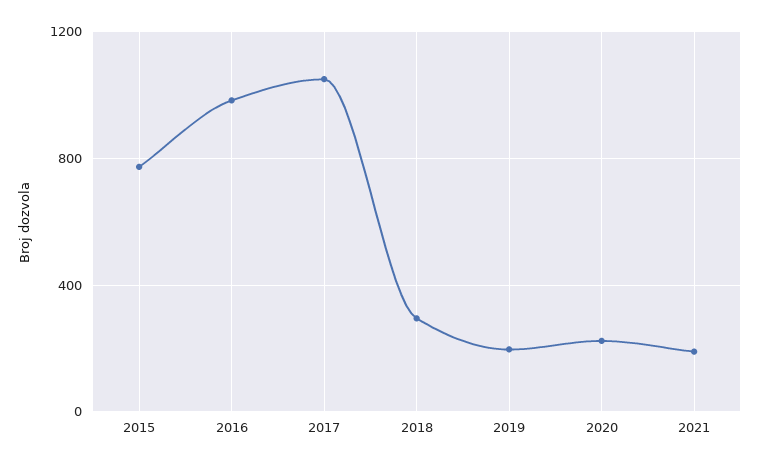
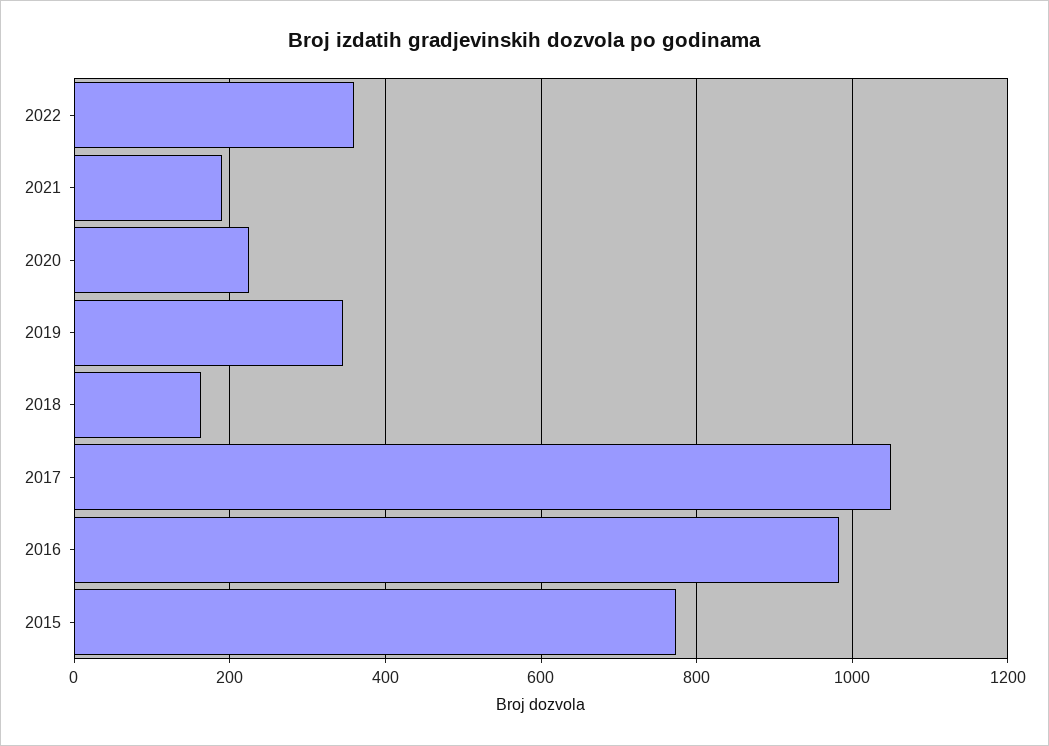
2018: 300 -> 160
2019: 200 -> 340
2022: none -> 360

